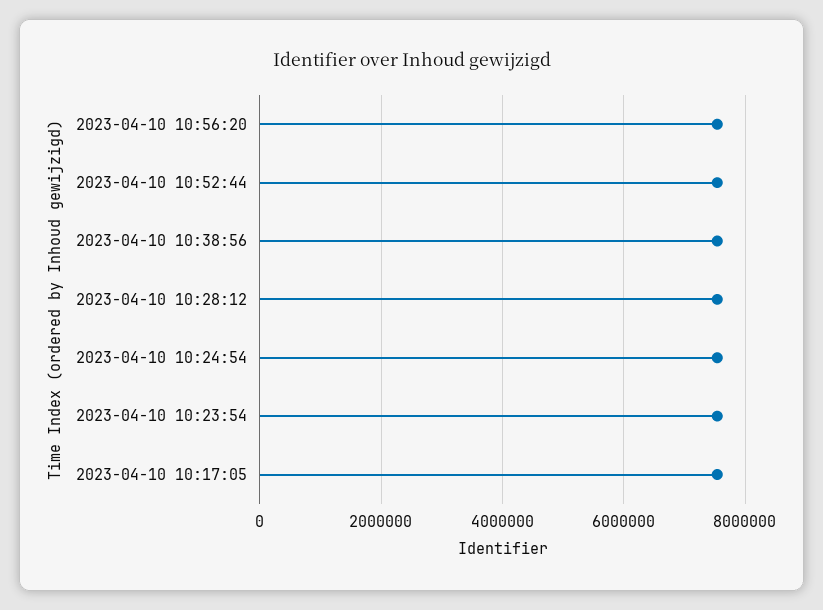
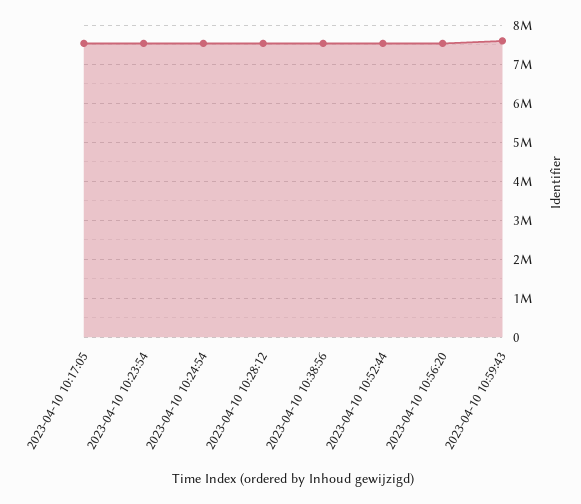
2023-04-10 10:59:43: none -> 7600000

